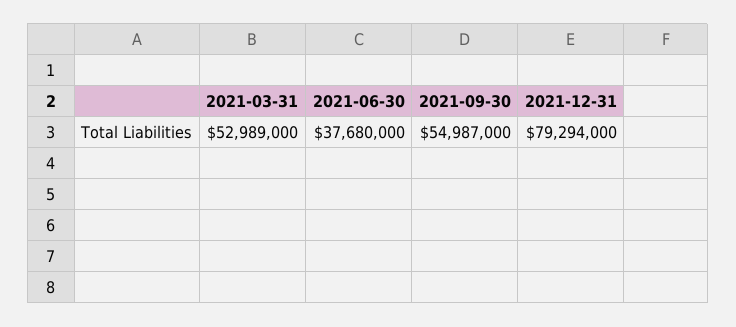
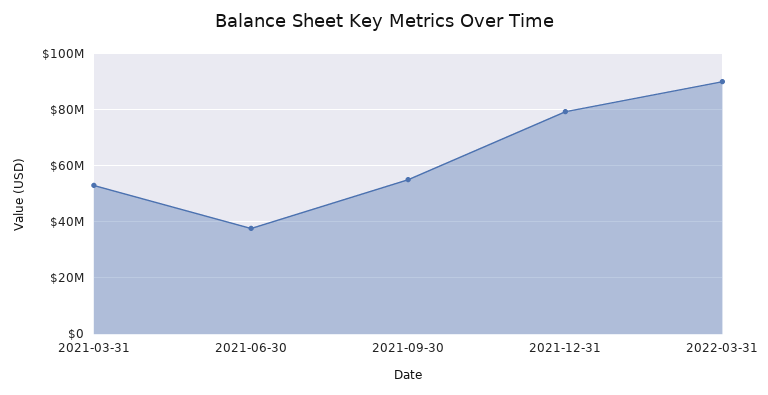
2022-03-31: none -> 90000000

